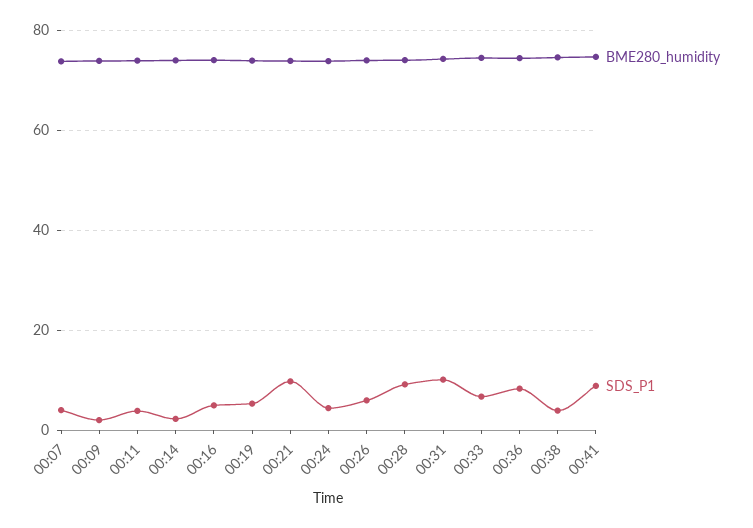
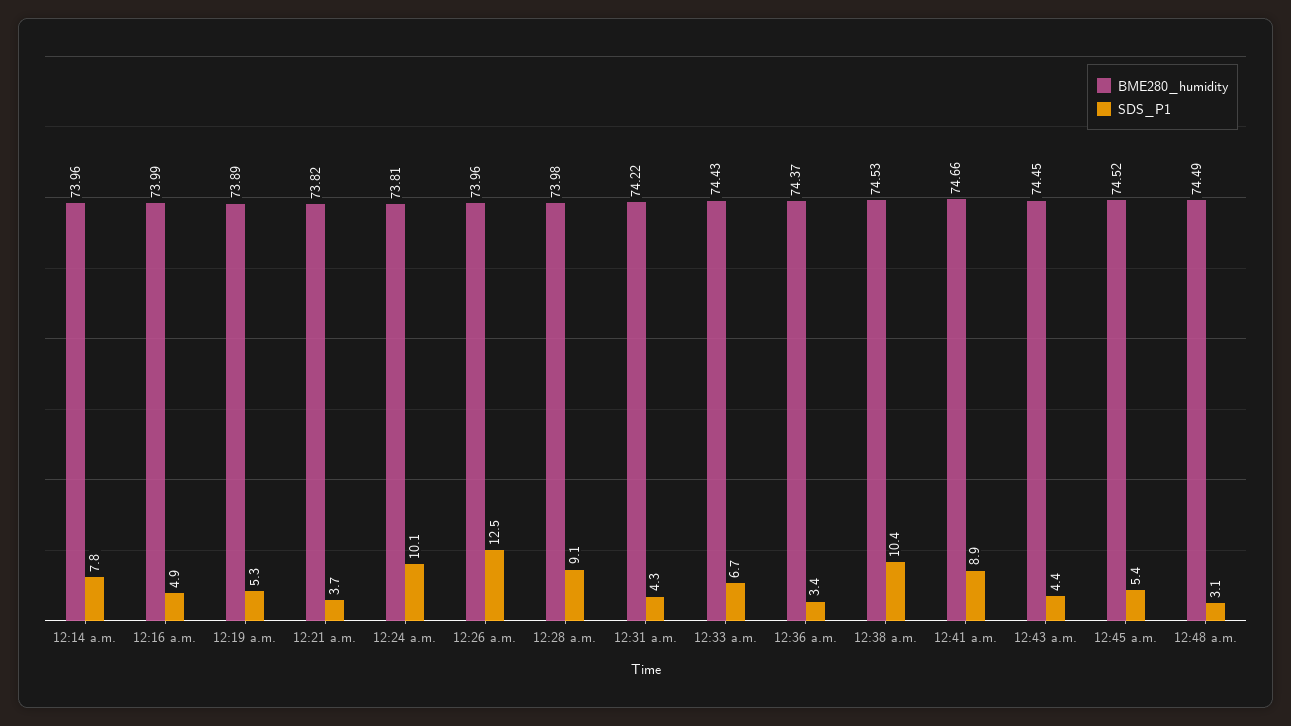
BME280_humidity, 00:07: 74 -> none
SDS_P1, 00:07: 4 -> none
BME280_humidity, 00:09: 74 -> none
SDS_P1, 00:09: 2 -> none
BME280_humidity, 00:11: 74 -> none
SDS_P1, 00:11: 4 -> none
SDS_P1, 00:14: 2 -> 7.8
SDS_P1, 00:21: 10 -> 3.7
SDS_P1, 00:24: 4 -> 10.1
SDS_P1, 00:26: 6 -> 12.5
SDS_P1, 00:31: 10 -> 4.3
SDS_P1, 00:36: 8 -> 3.4
SDS_P1, 00:38: 4 -> 10.4
BME280_humidity, 12:43 a.m.: none -> 74.45
SDS_P1, 12:43 a.m.: none -> 4.4
BME280_humidity, 12:45 a.m.: none -> 74.52
SDS_P1, 12:45 a.m.: none -> 5.4
BME280_humidity, 12:48 a.m.: none -> 74.49
SDS_P1, 12:48 a.m.: none -> 3.1

